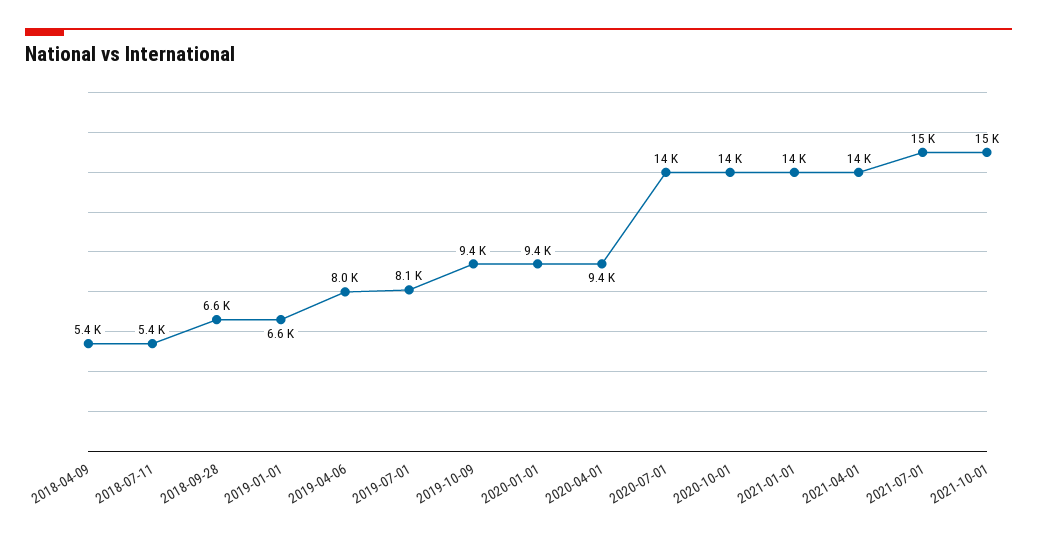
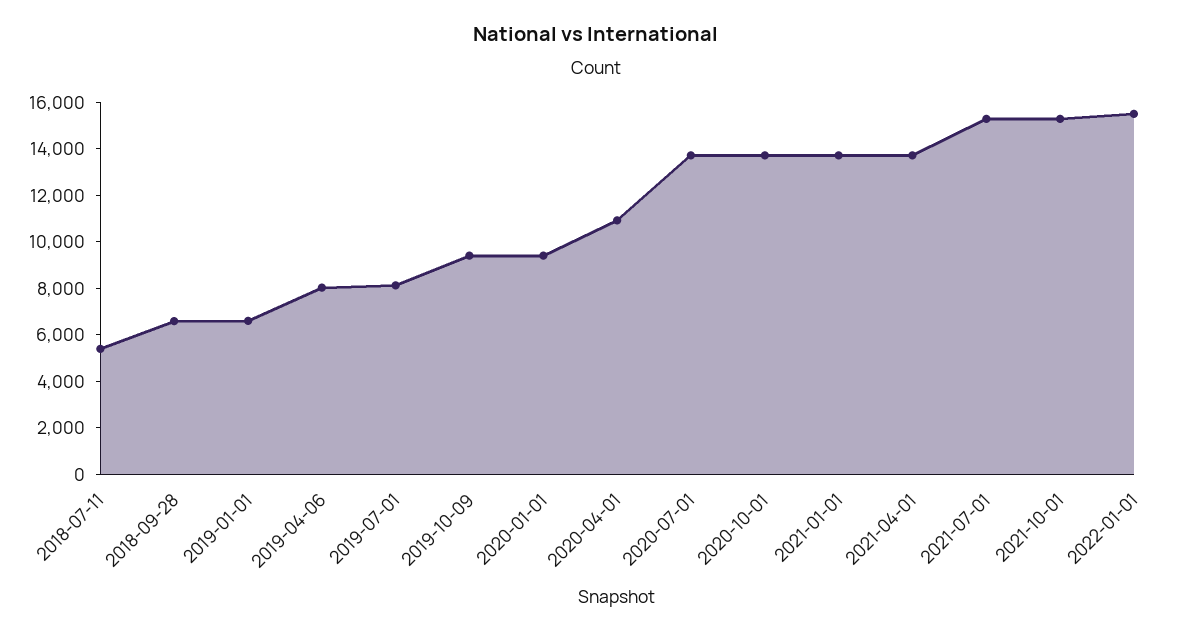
2018-04-09: 5400 -> none
2020-04-01: 9400 -> 11000
2022-01-01: none -> 15500

